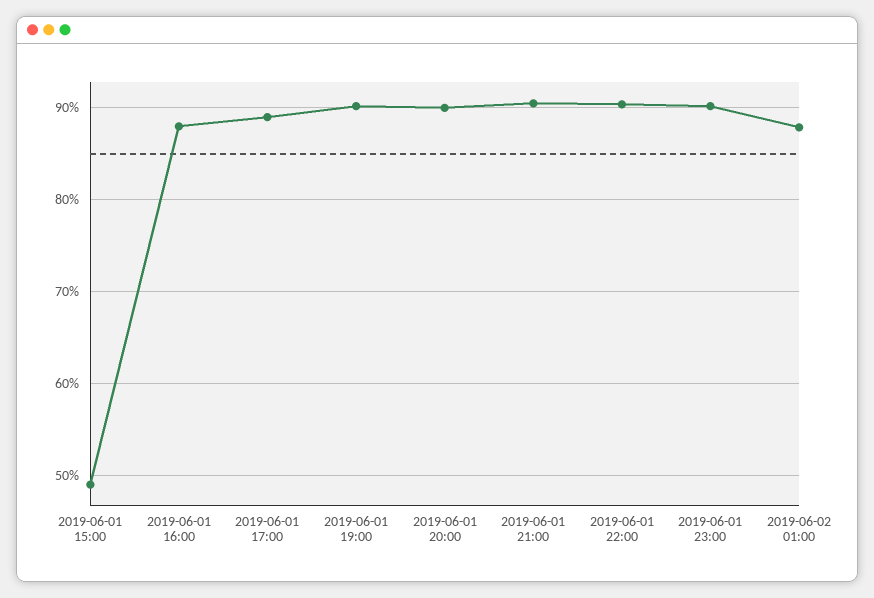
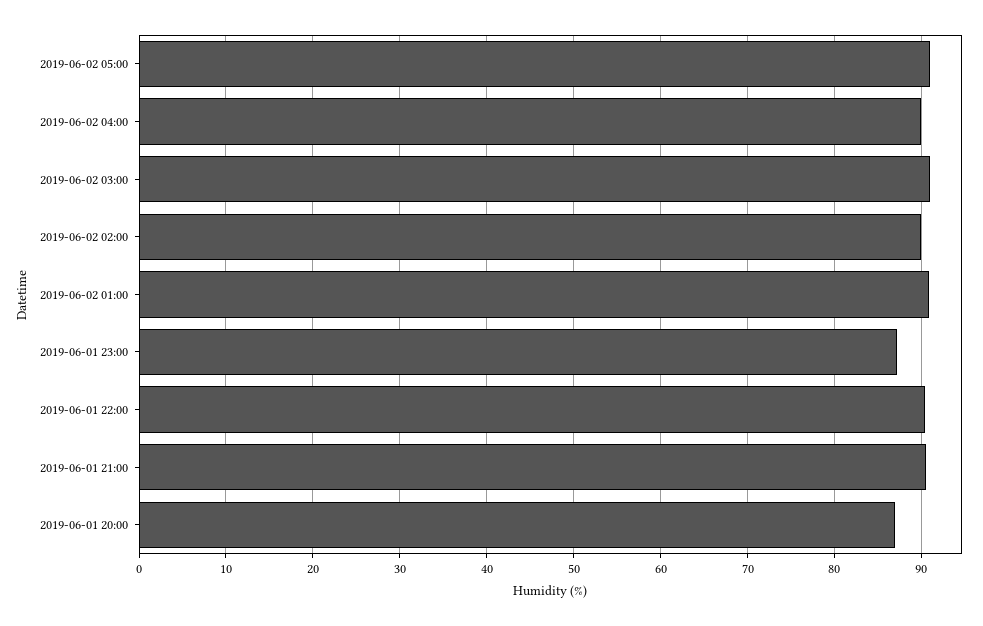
2019-06-01 15:00: 49 -> none
2019-06-01 16:00: 88 -> none
2019-06-01 17:00: 89 -> none
2019-06-01 19:00: 90 -> none
2019-06-01 20:00: 90 -> 87
2019-06-01 23:00: 90 -> 87
2019-06-02 01:00: 88 -> 91
2019-06-02 05:00: none -> 91
2019-06-02 04:00: none -> 90
2019-06-02 03:00: none -> 91
2019-06-02 02:00: none -> 90

